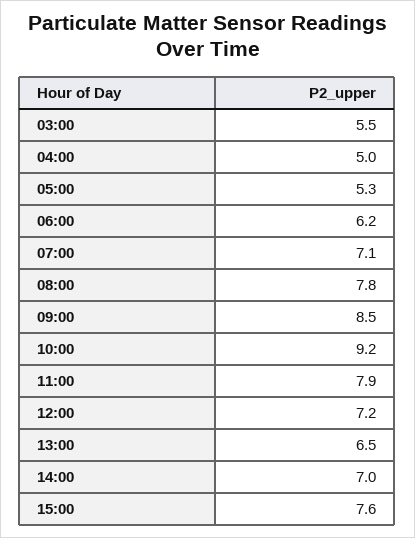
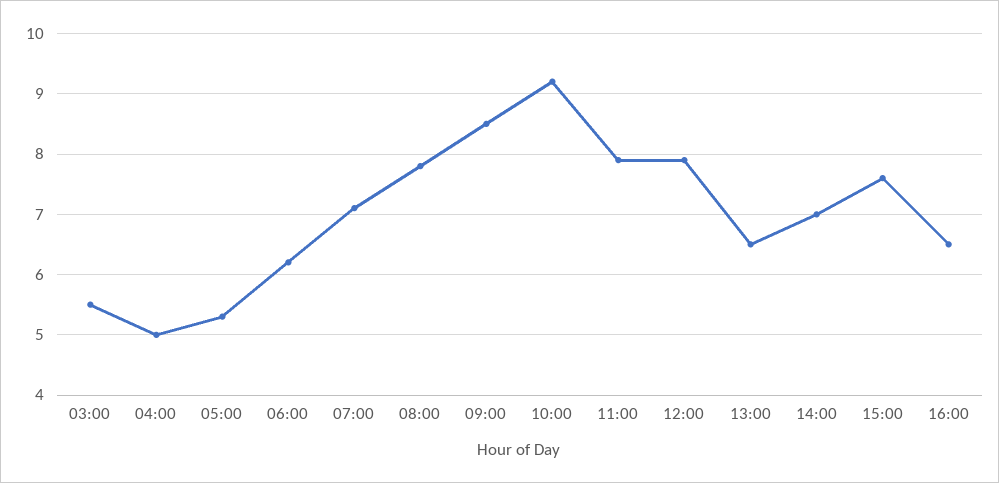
12:00: 7.2 -> 7.9
16:00: none -> 6.5

